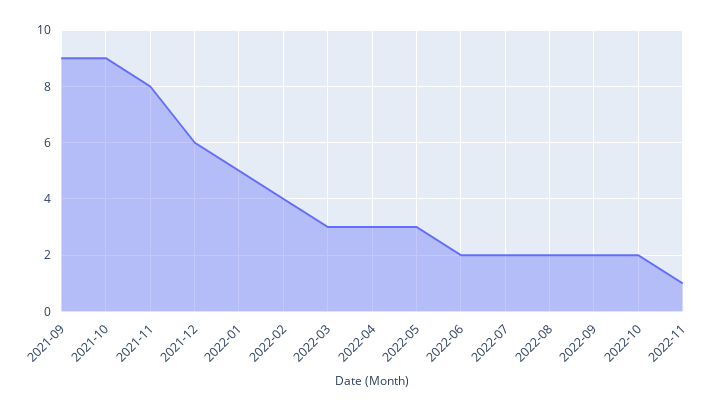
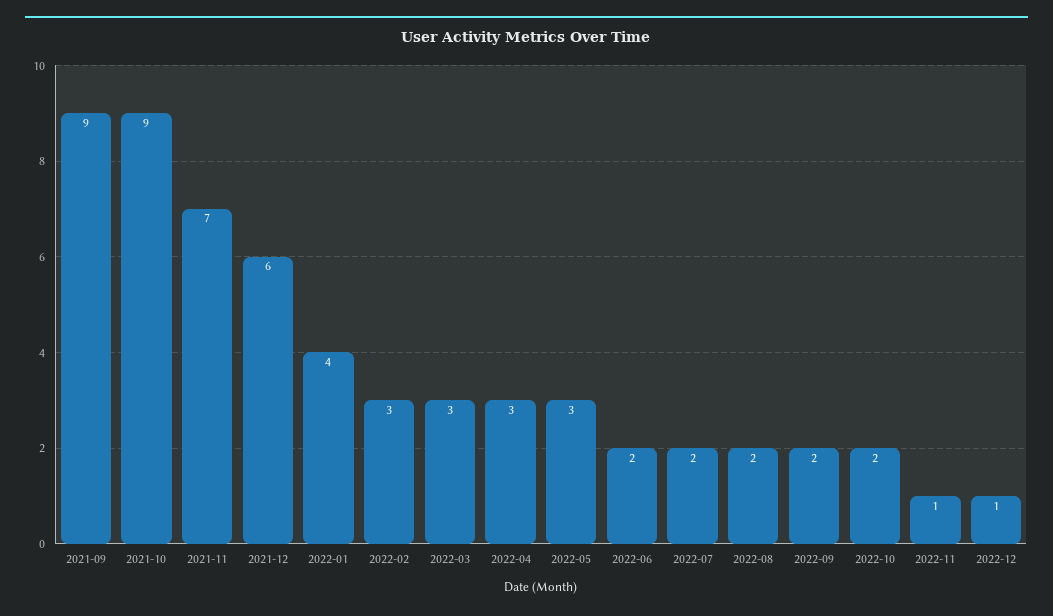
2021-11: 8 -> 7
2022-01: 5 -> 4
2022-02: 4 -> 3
2022-12: none -> 1

